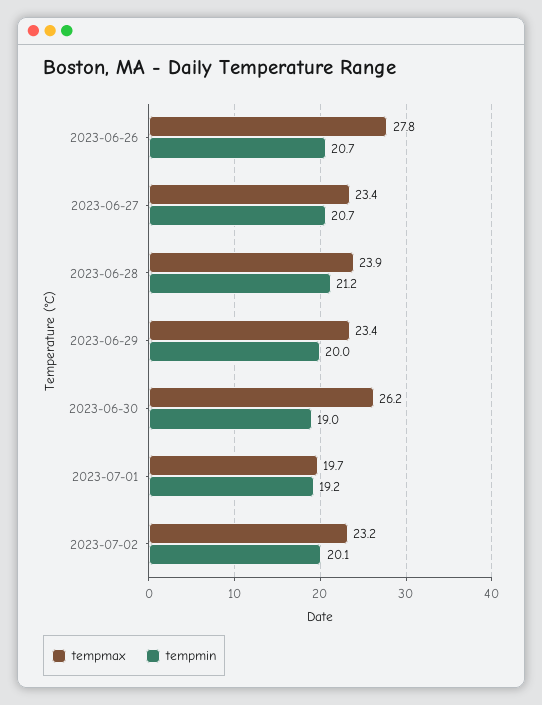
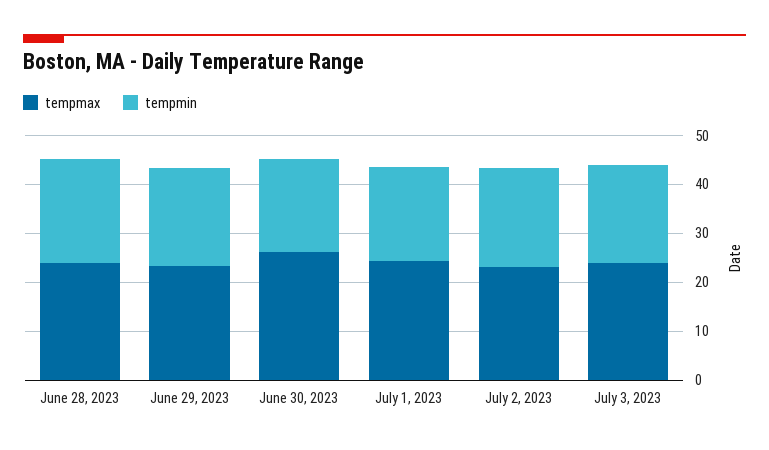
tempmax, 2023-06-26: 27.8 -> none
tempmin, 2023-06-26: 20.7 -> none
tempmax, 2023-06-27: 23.4 -> none
tempmin, 2023-06-27: 20.7 -> none
tempmax, 2023-07-01: 19.7 -> 24
tempmax, July 3, 2023: none -> 24
tempmin, July 3, 2023: none -> 20

